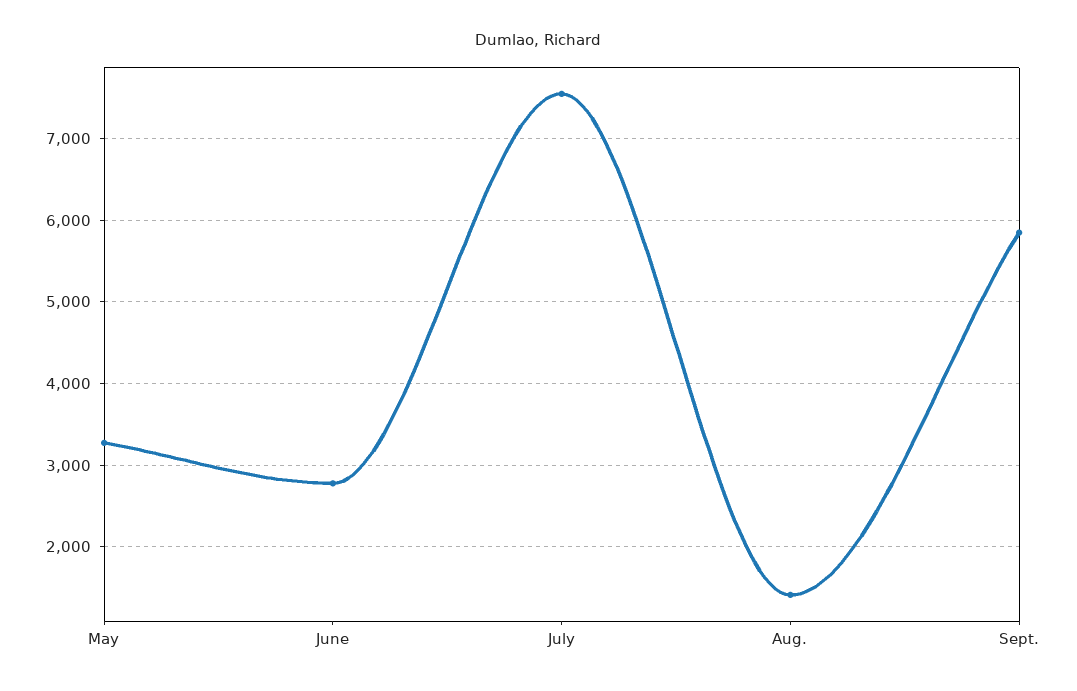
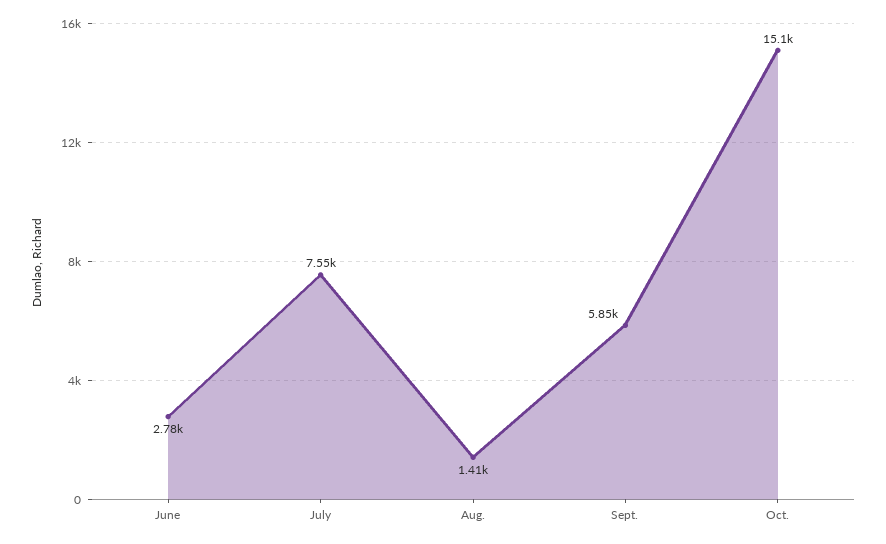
May: 3300 -> none
Oct.: none -> 15100

